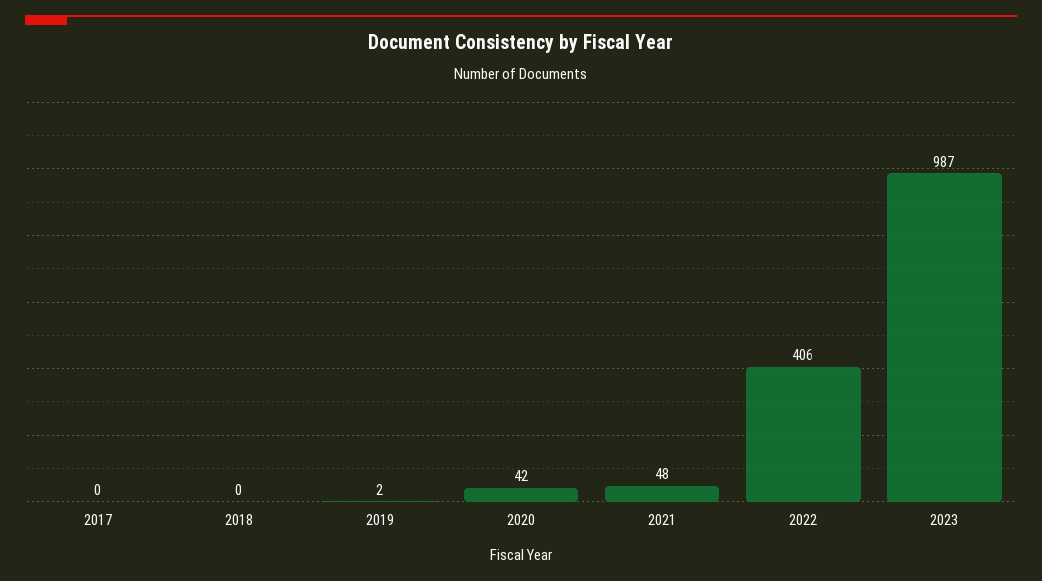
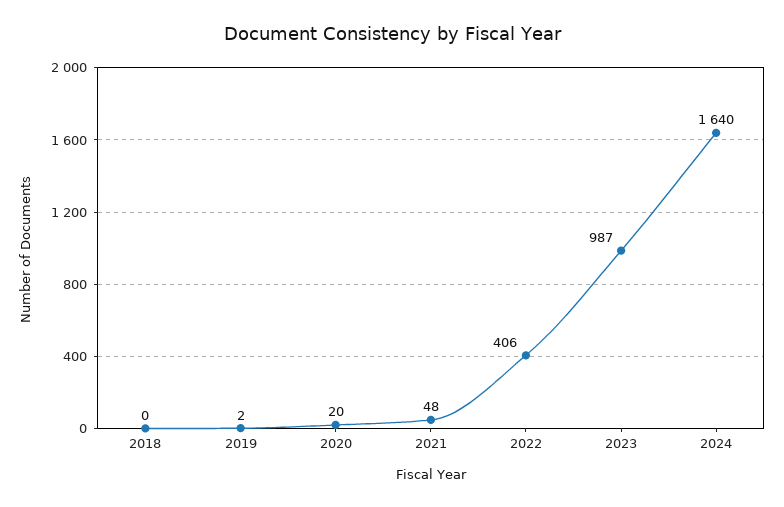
2017: 0 -> none
2020: 42 -> 20
2024: none -> 1640

